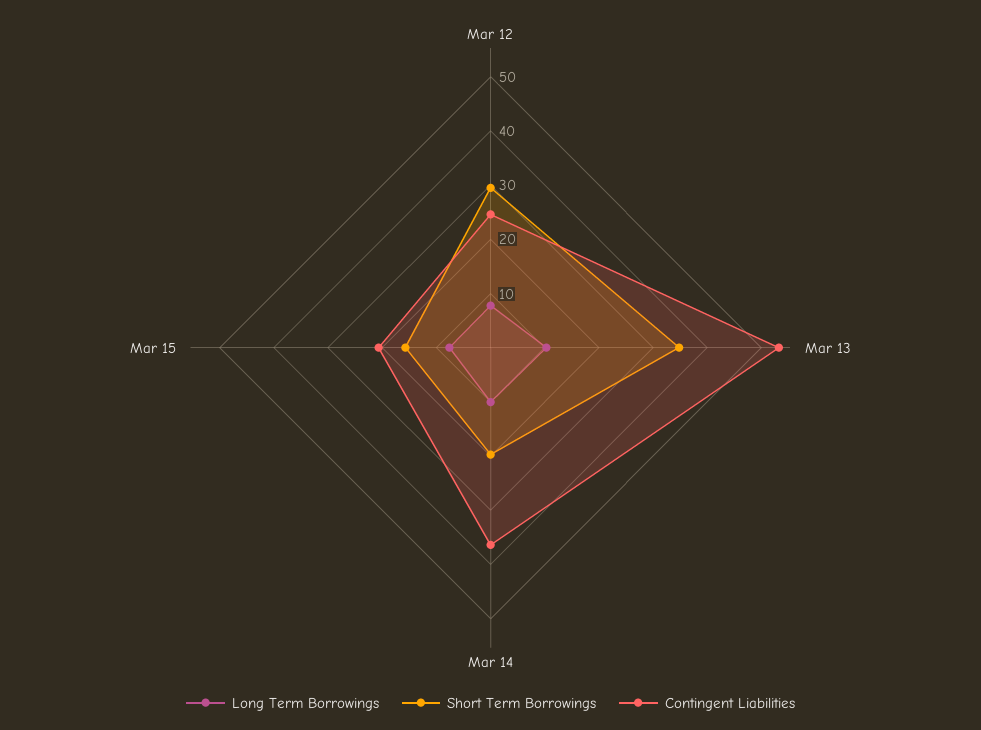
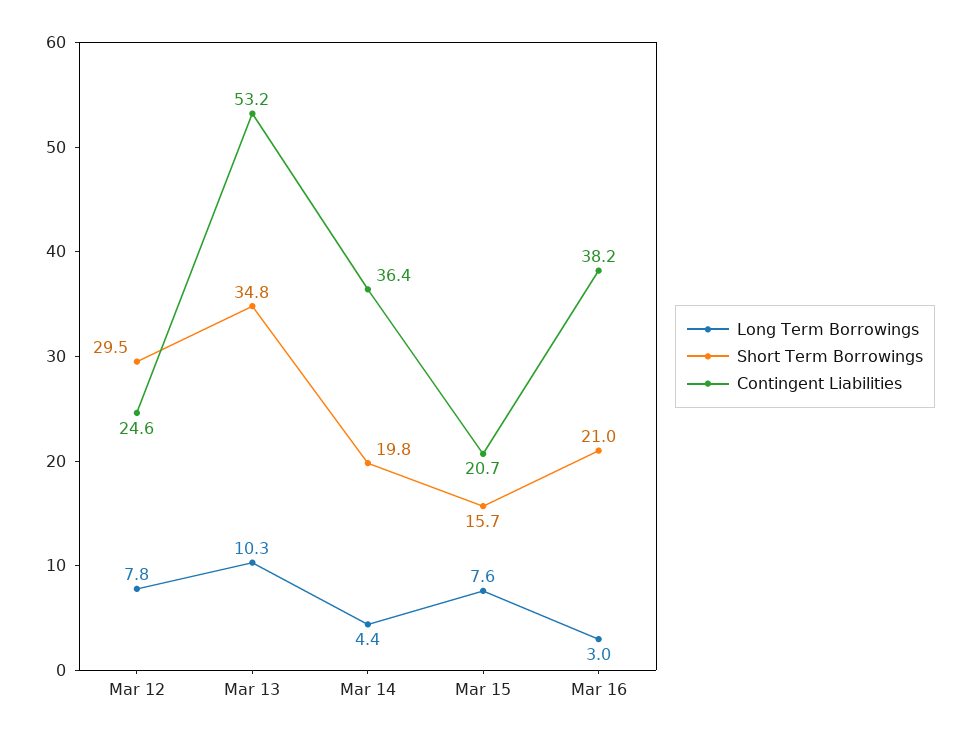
Long Term Borrowings, Mar 14: 10 -> 4.4
Long Term Borrowings, Mar 16: none -> 3
Short Term Borrowings, Mar 16: none -> 21
Contingent Liabilities, Mar 16: none -> 38.2

